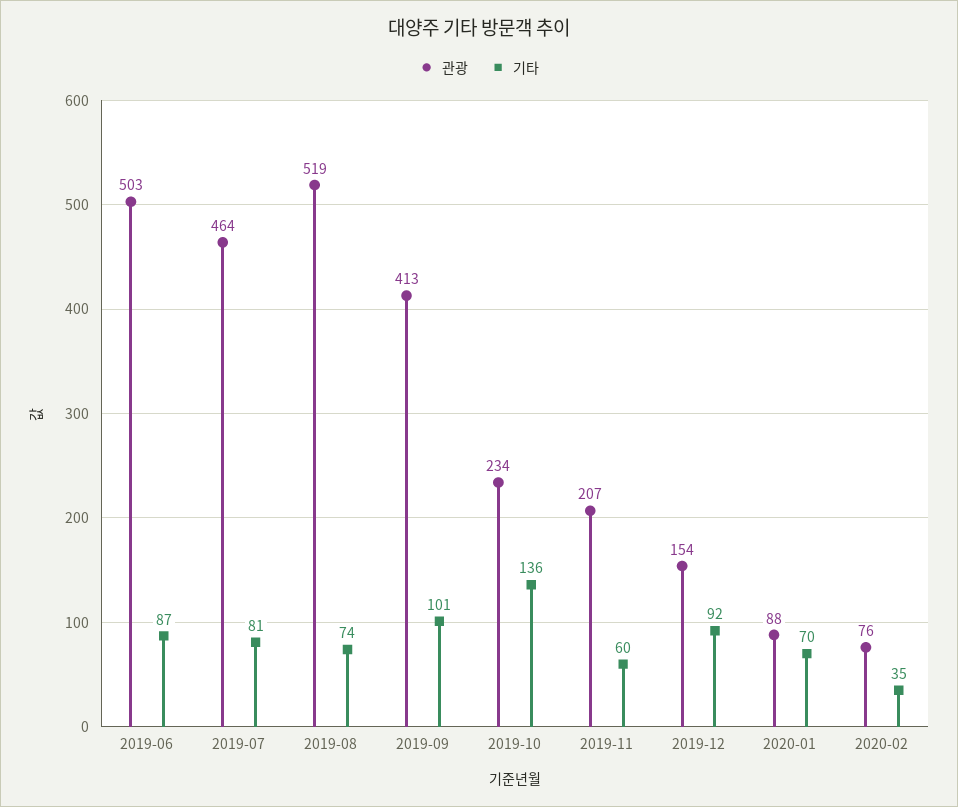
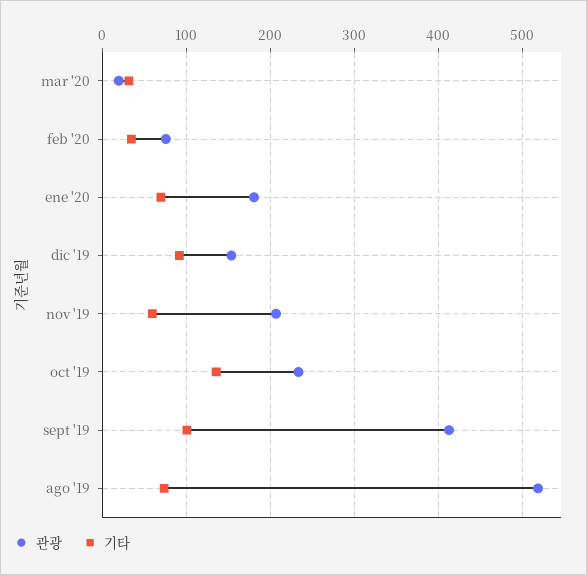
관광, 2019-06: 503 -> none
기타, 2019-06: 87 -> none
관광, 2019-07: 464 -> none
기타, 2019-07: 81 -> none
관광, 2020-01: 88 -> 180
관광, mar '20: none -> 20
기타, mar '20: none -> 30

